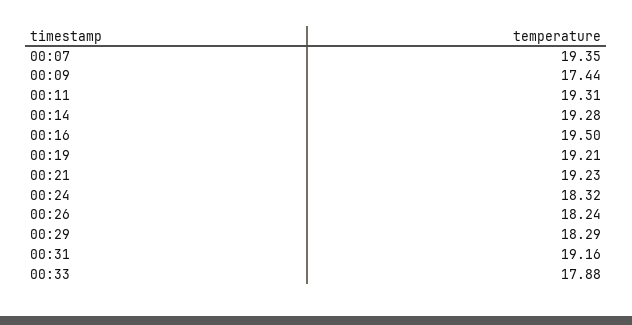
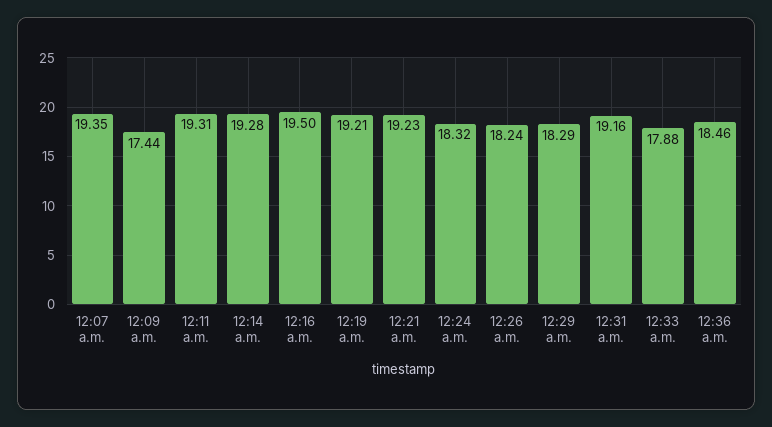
12:36 a.m.: none -> 18.46

